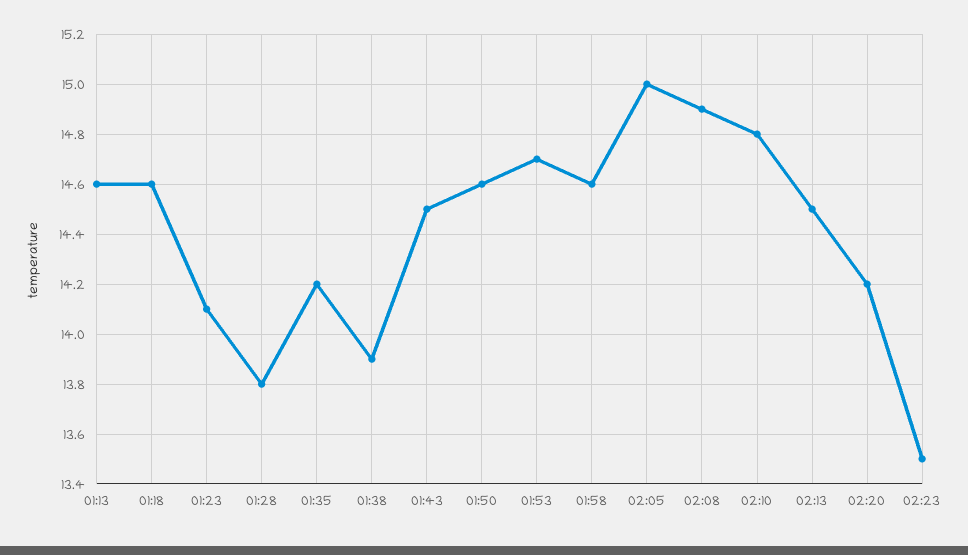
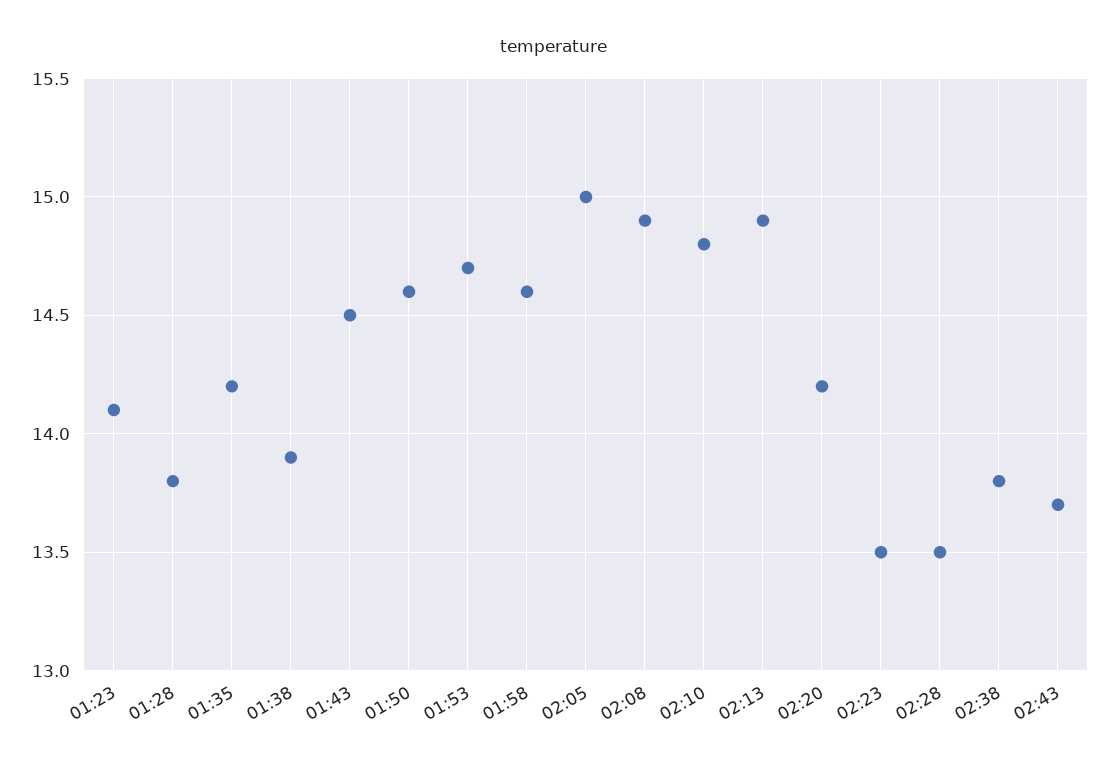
01:13: 14.6 -> none
01:18: 14.6 -> none
02:13: 14.5 -> 14.9
02:28: none -> 13.5
02:38: none -> 13.8
02:43: none -> 13.7

